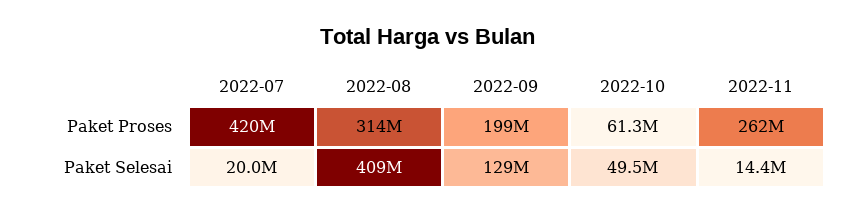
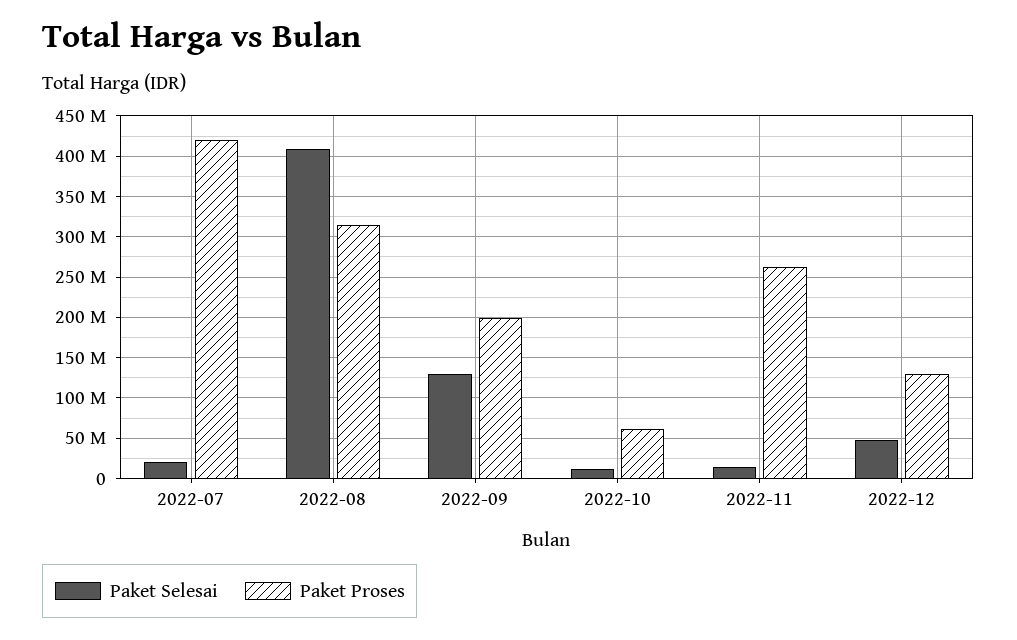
Paket Selesai, 2022-10: 49500000 -> 10000000
Paket Selesai, 2022-12: none -> 50000000
Paket Proses, 2022-12: none -> 130000000

